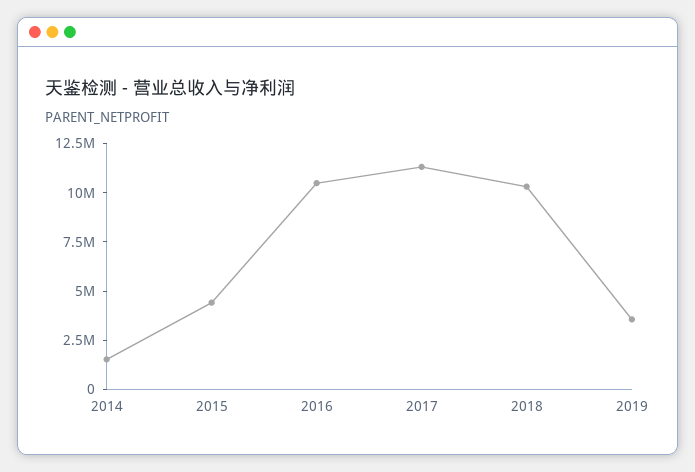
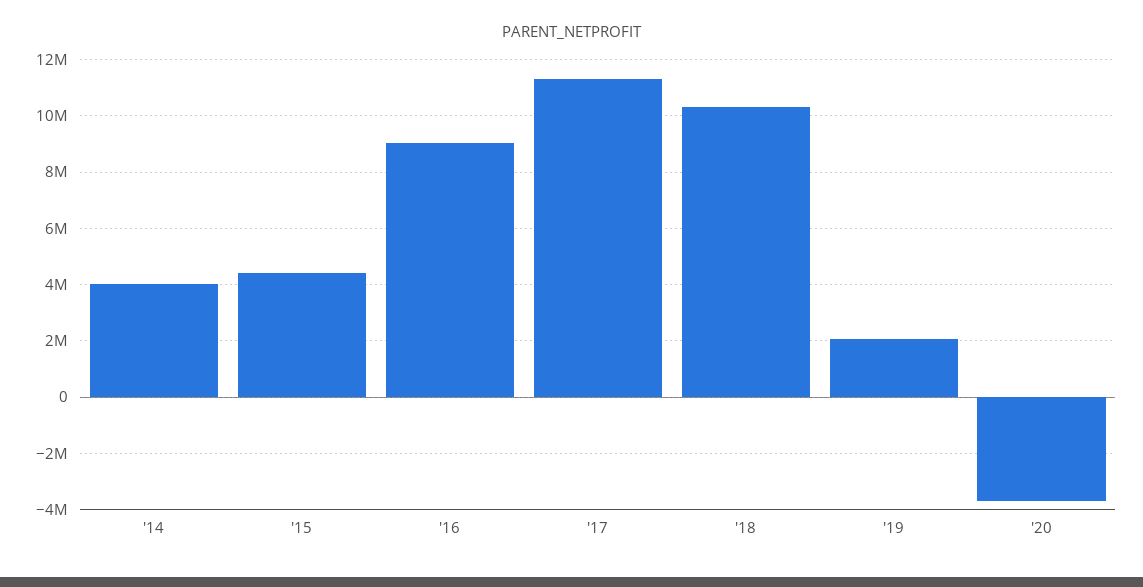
2014: 1500000 -> 4000000
2016: 10500000 -> 9000000
2019: 3500000 -> 2000000
'20: none -> -3750000

